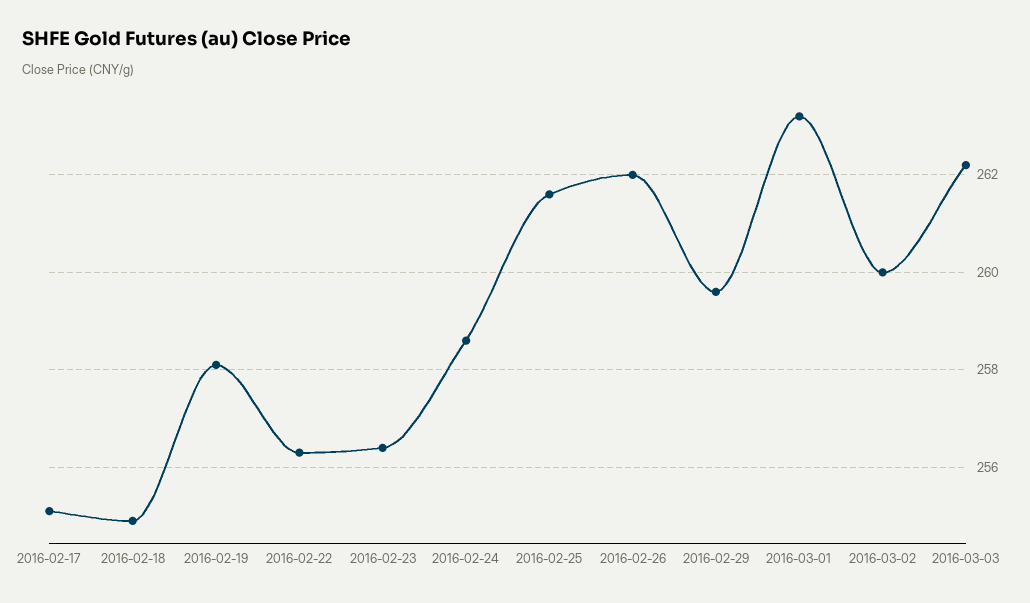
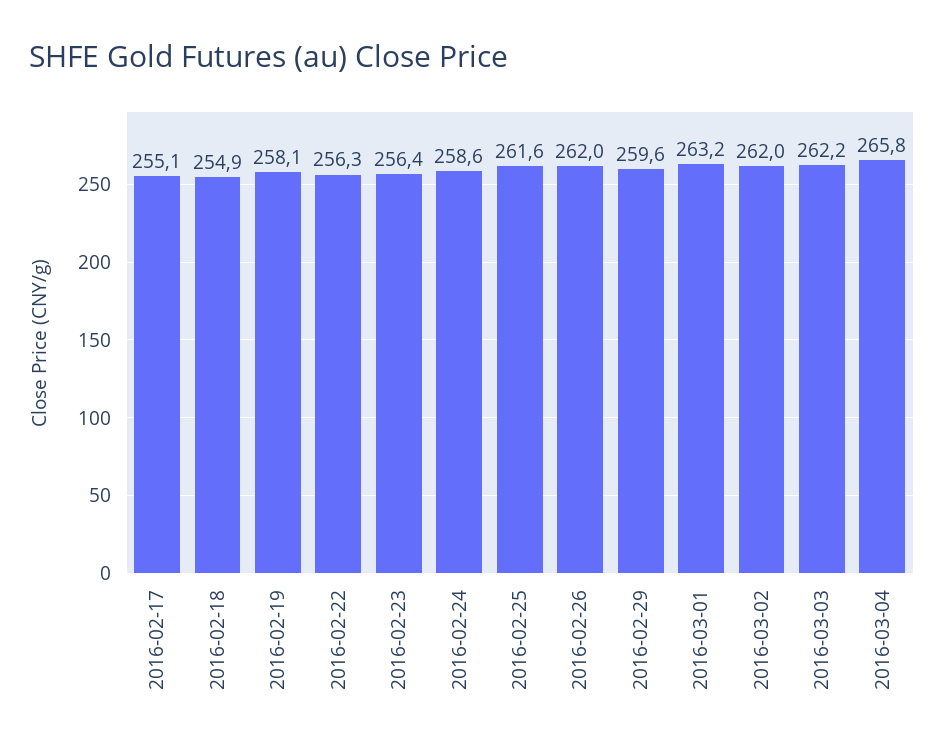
2016-03-02: 260 -> 262
2016-03-04: none -> 265.8

